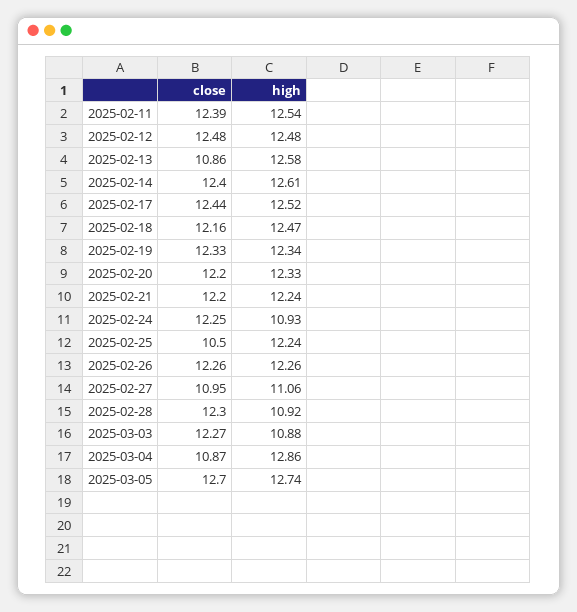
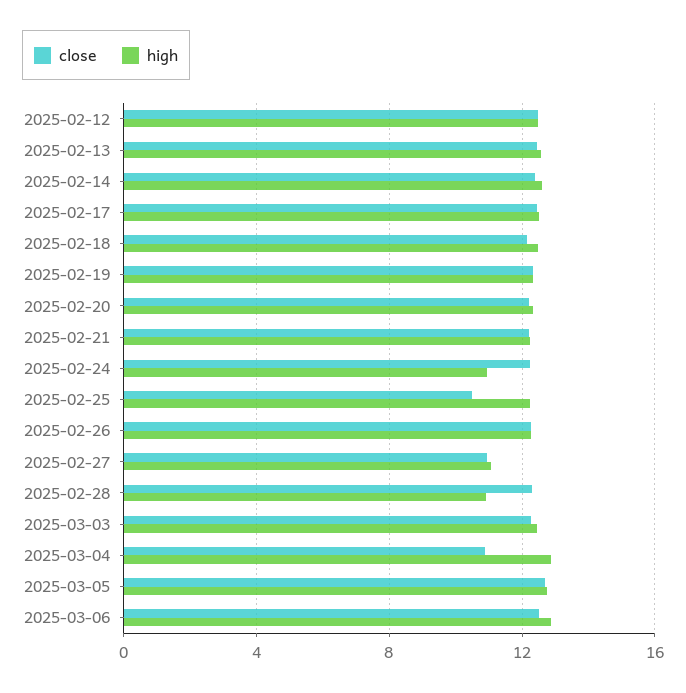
close, 2025-02-11: 12.39 -> none
high, 2025-02-11: 12.54 -> none
close, 2025-02-13: 10.86 -> 12.5
high, 2025-03-03: 10.88 -> 12.5
close, 2025-03-06: none -> 12.5
high, 2025-03-06: none -> 13

